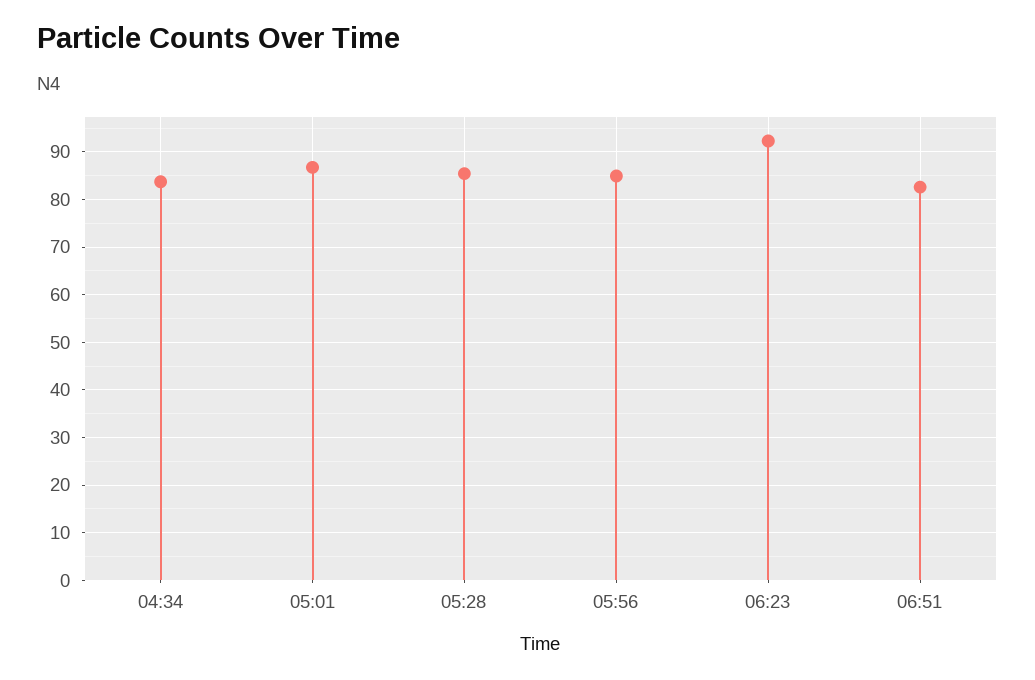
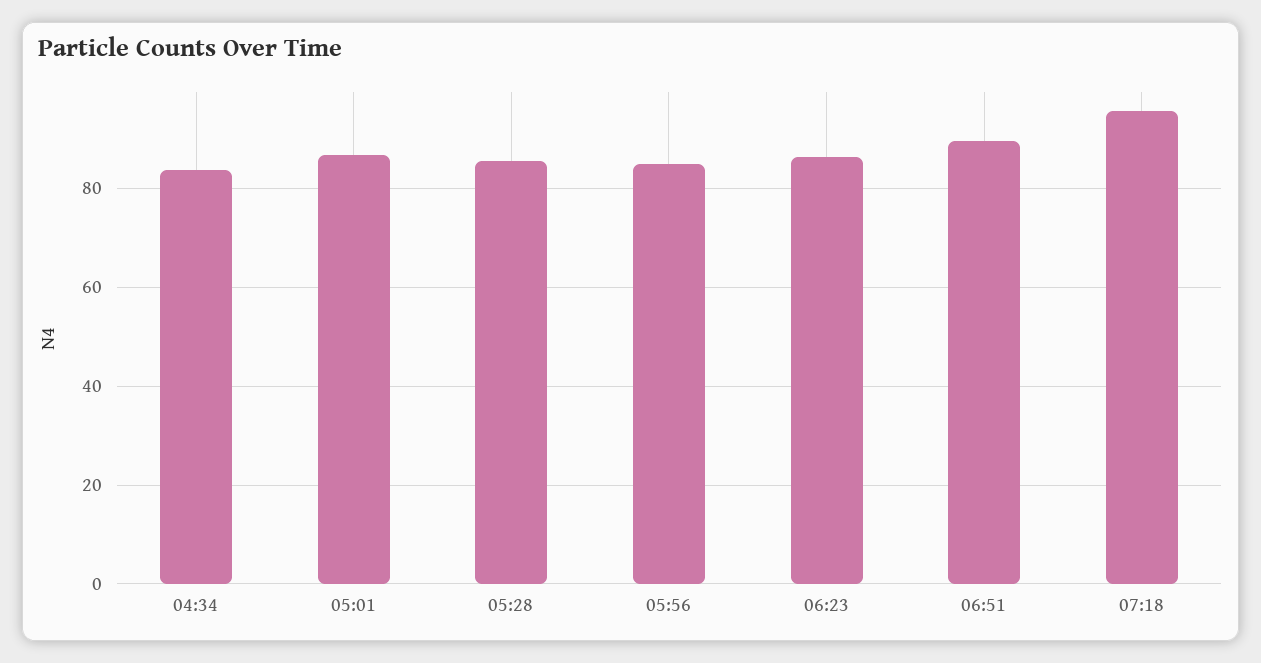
06:23: 92 -> 86
06:51: 82 -> 90
07:18: none -> 96

